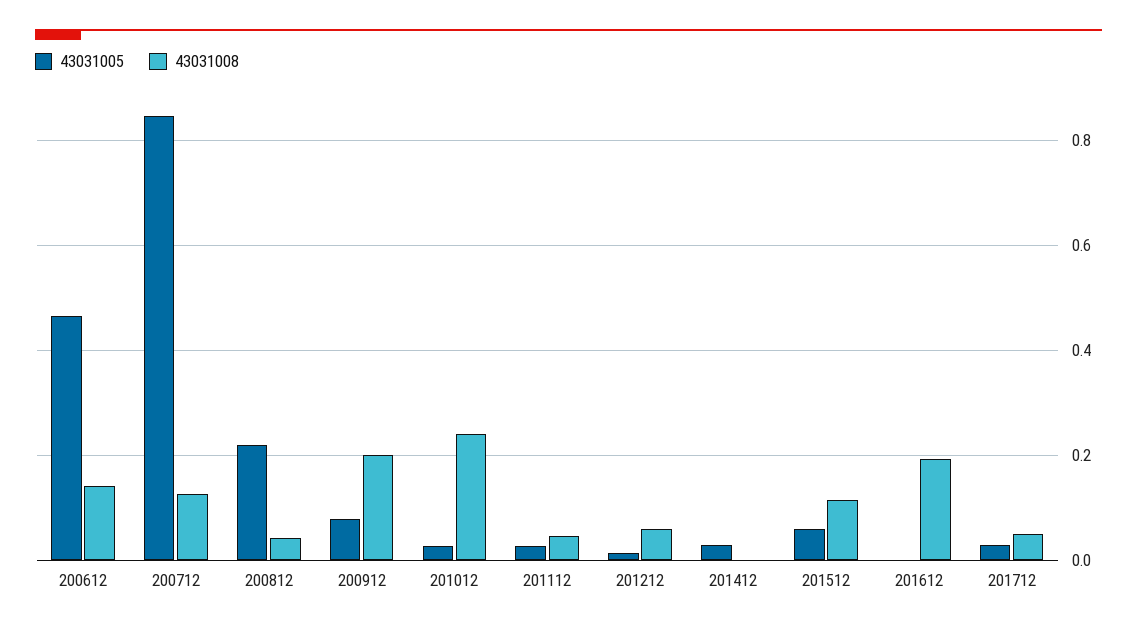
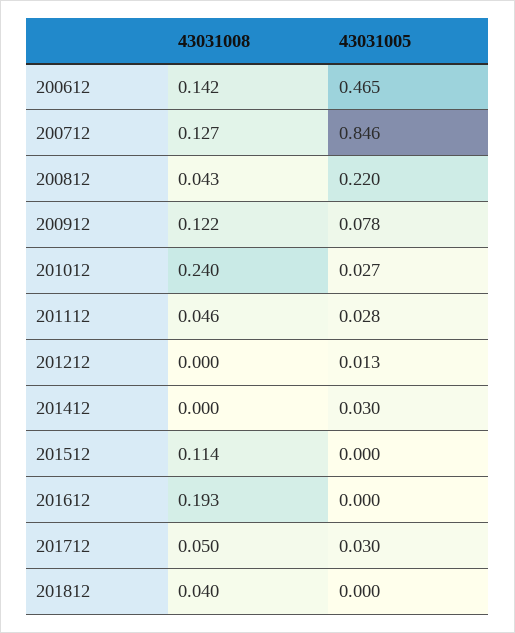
43031008, 200912: 0.2 -> 0.122
43031008, 201212: 0.06 -> 0
43031005, 201512: 0.06 -> 0
43031008, 201812: none -> 0.04
43031005, 201812: none -> 0

